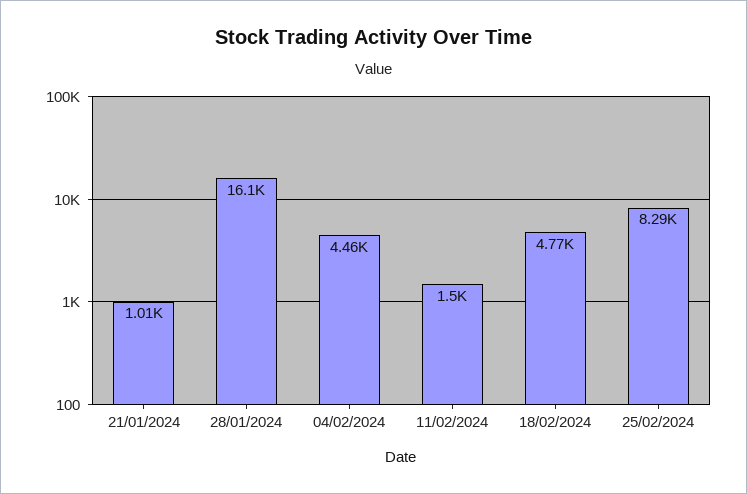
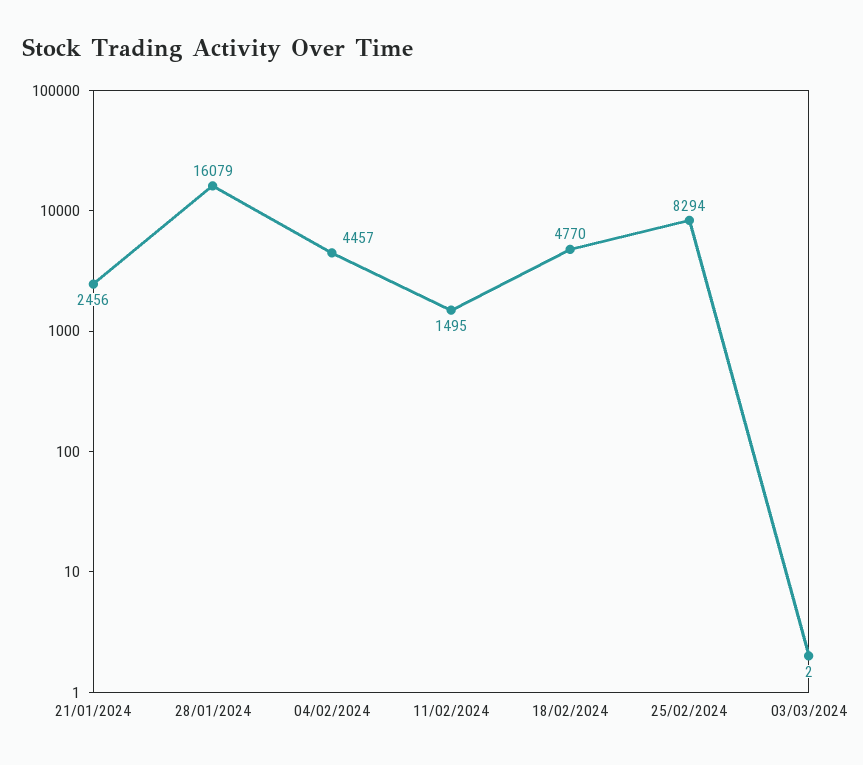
21/01/2024: 1010 -> 2456
03/03/2024: none -> 2

